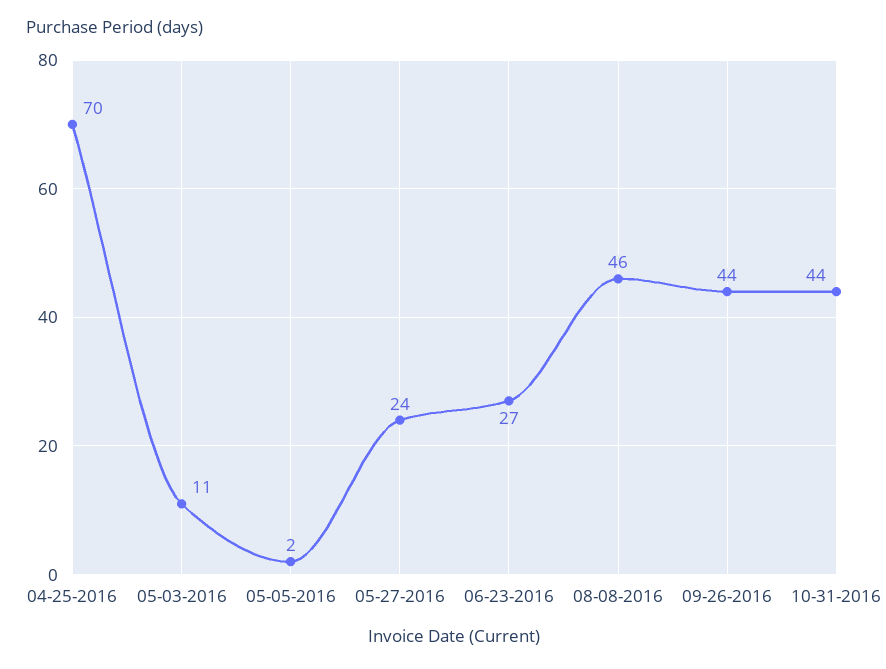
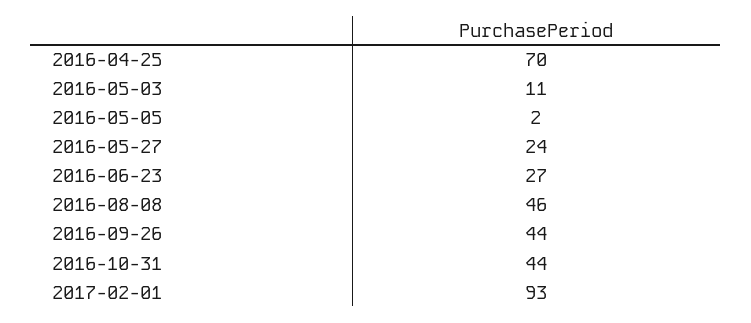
2017-02-01: none -> 93

